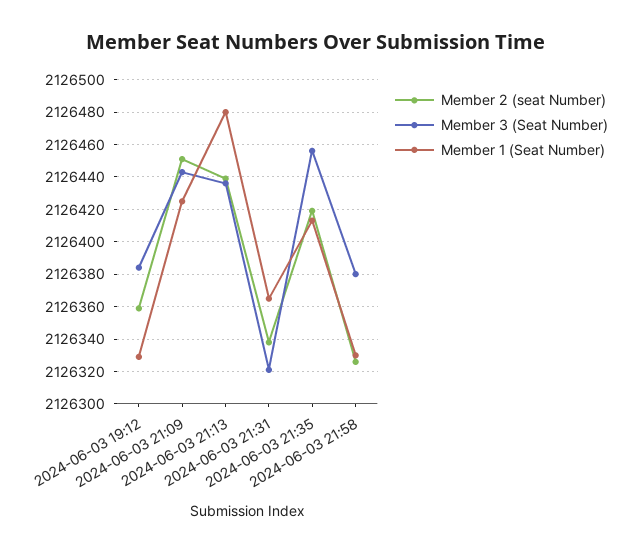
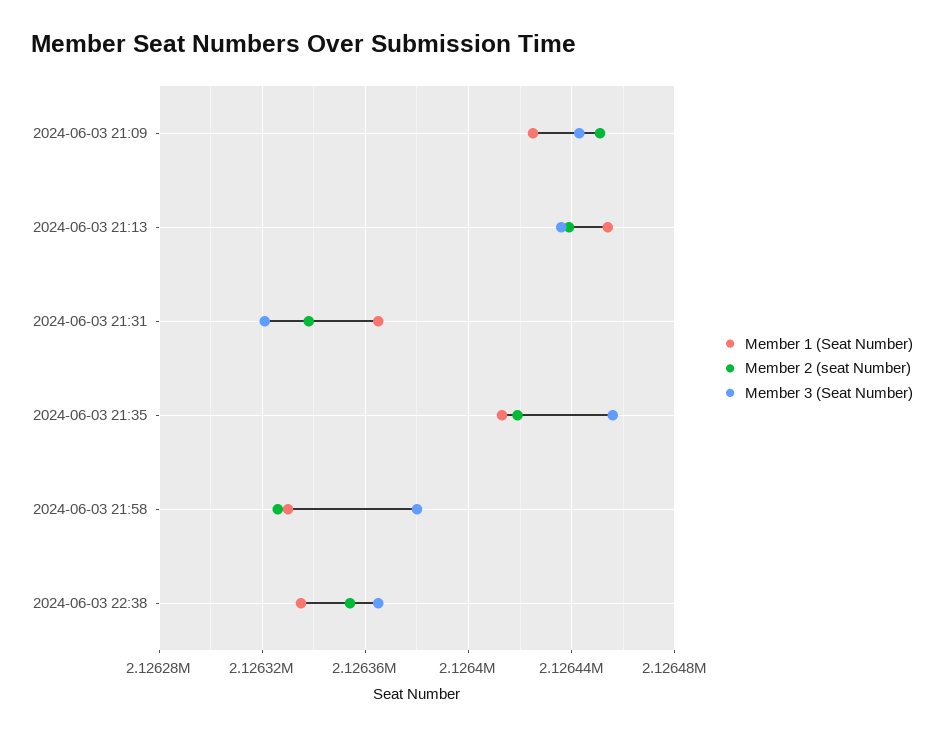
Member 2 (seat Number), 2024-06-03 19:12: 2126360 -> none
Member 3 (Seat Number), 2024-06-03 19:12: 2126385 -> none
Member 1 (Seat Number), 2024-06-03 19:12: 2126330 -> none
Member 1 (Seat Number), 2024-06-03 21:13: 2126480 -> 2126455
Member 1 (Seat Number), 2024-06-03 22:38: none -> 2126335
Member 2 (seat Number), 2024-06-03 22:38: none -> 2126355
Member 3 (Seat Number), 2024-06-03 22:38: none -> 2126365

